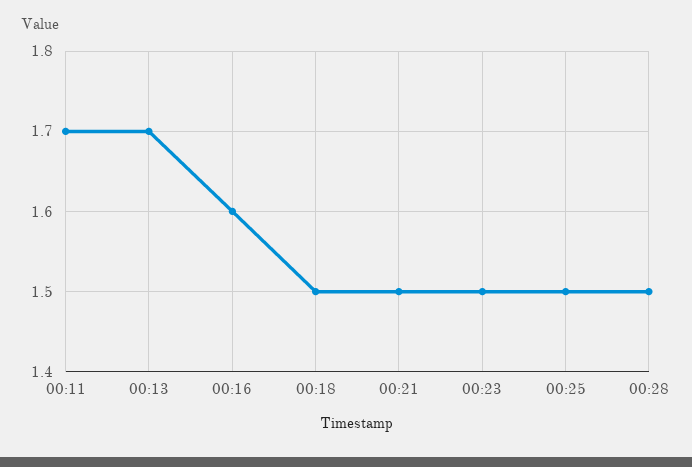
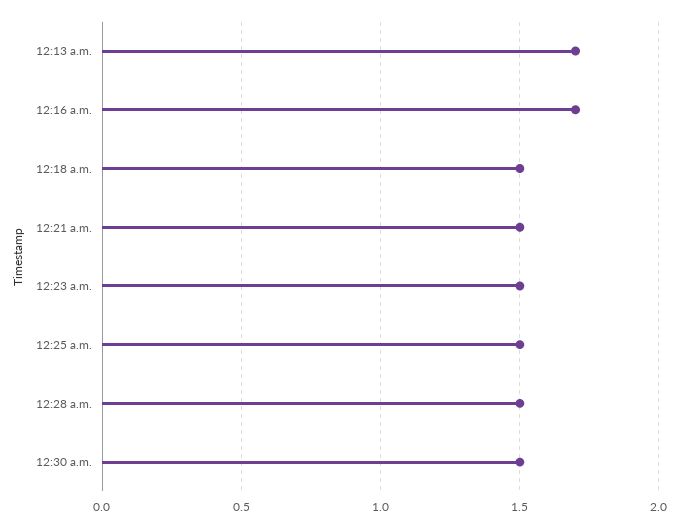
00:11: 1.7 -> none
00:16: 1.6 -> 1.7
12:30 a.m.: none -> 1.5

